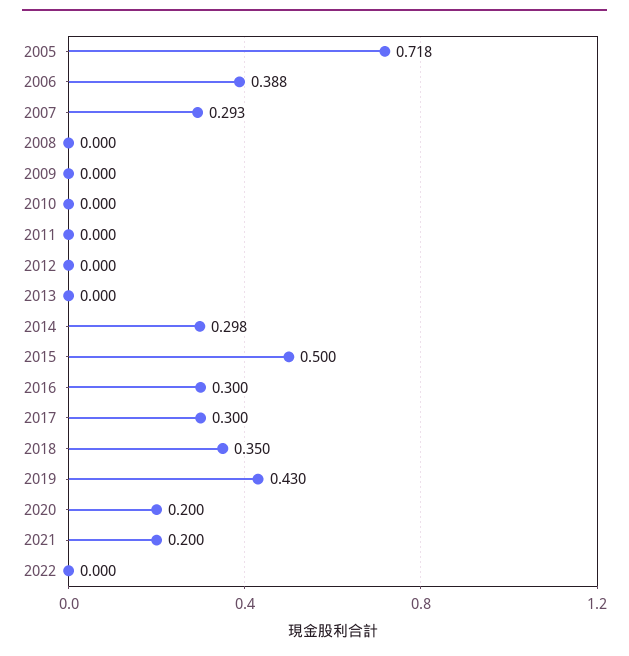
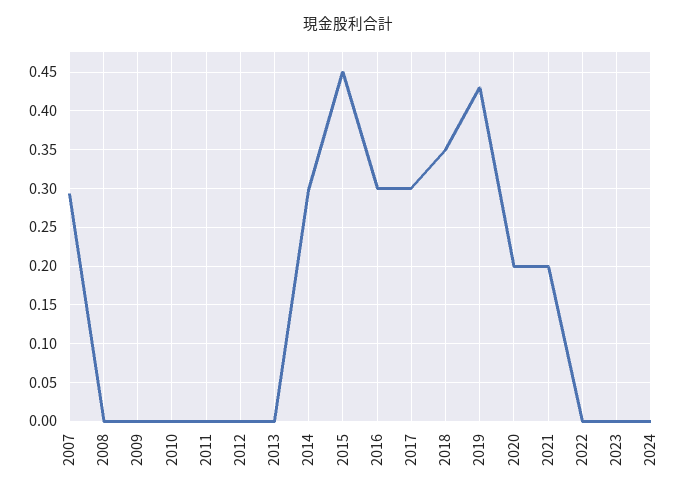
2005: 0.718 -> none
2006: 0.388 -> none
2015: 0.5 -> 0.45
2023: none -> 0
2024: none -> 0

